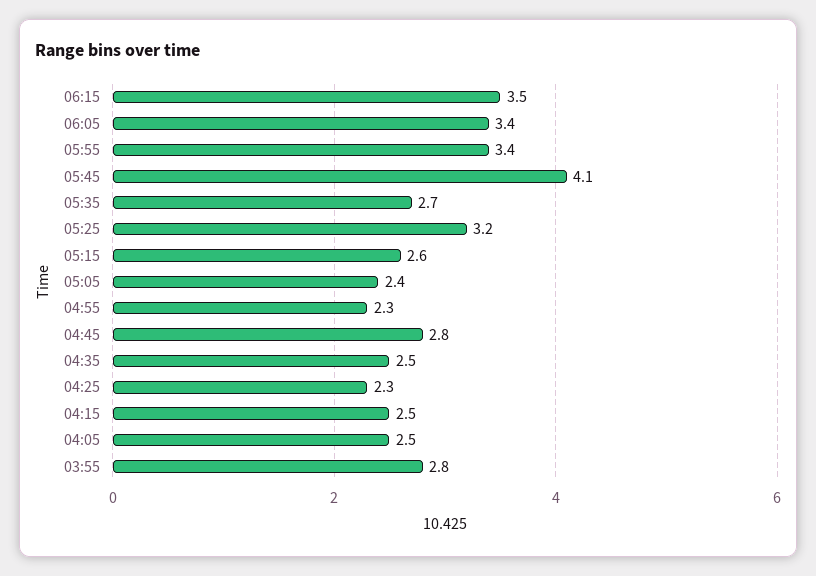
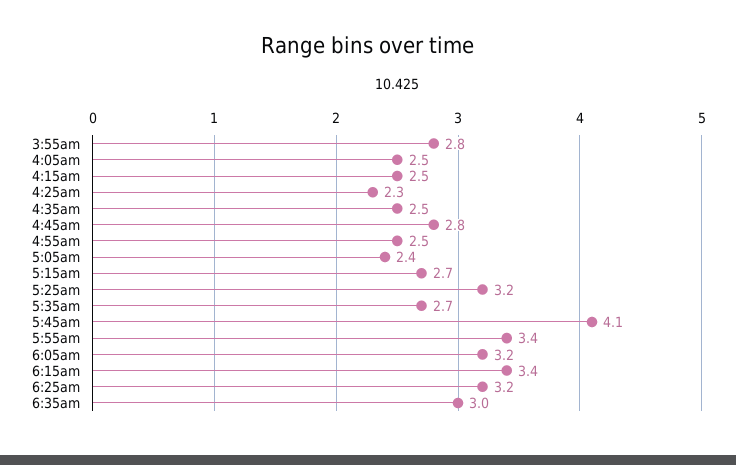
06:15: 3.5 -> 3.4
06:05: 3.4 -> 3.2
05:15: 2.6 -> 2.7
04:55: 2.3 -> 2.5
6:25am: none -> 3.2
6:35am: none -> 3

